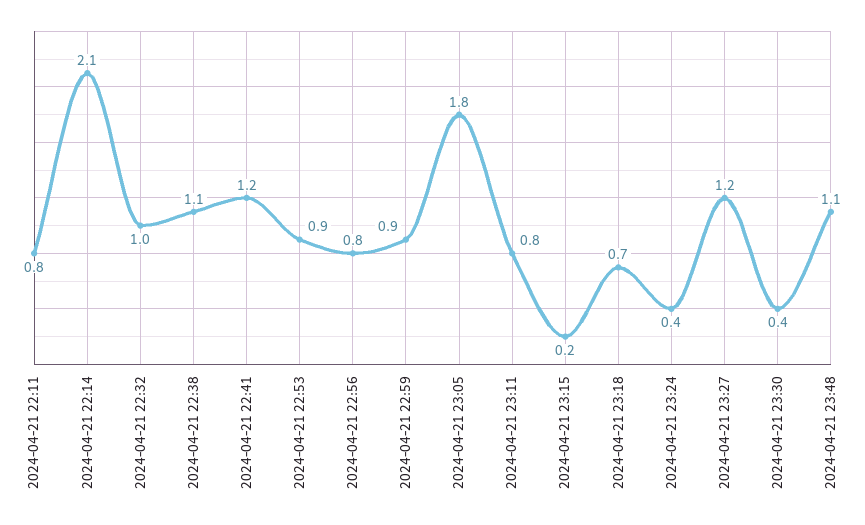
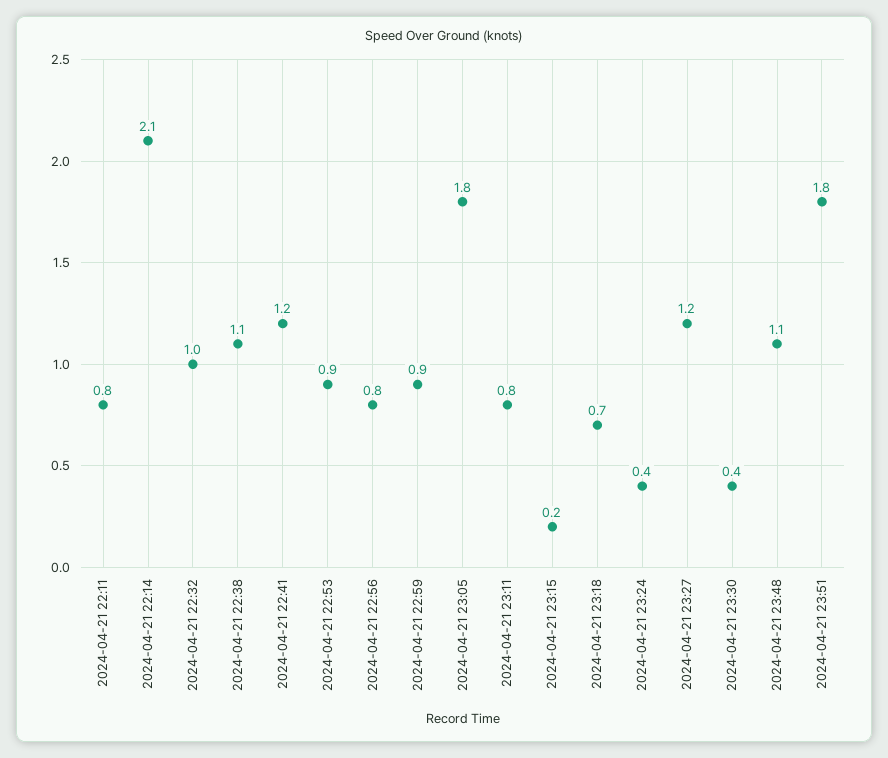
2024-04-21 23:51: none -> 1.8

